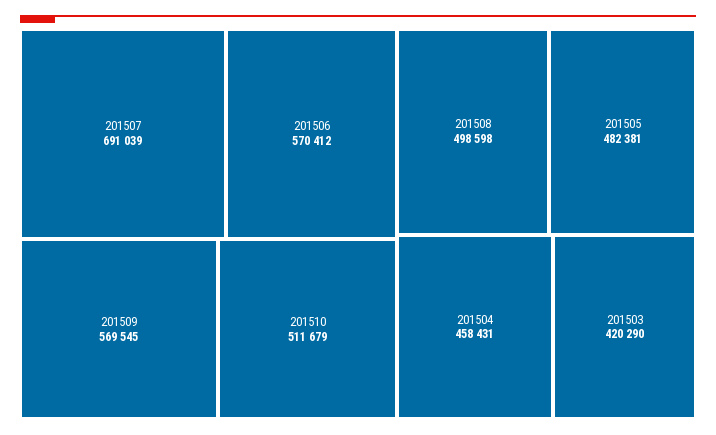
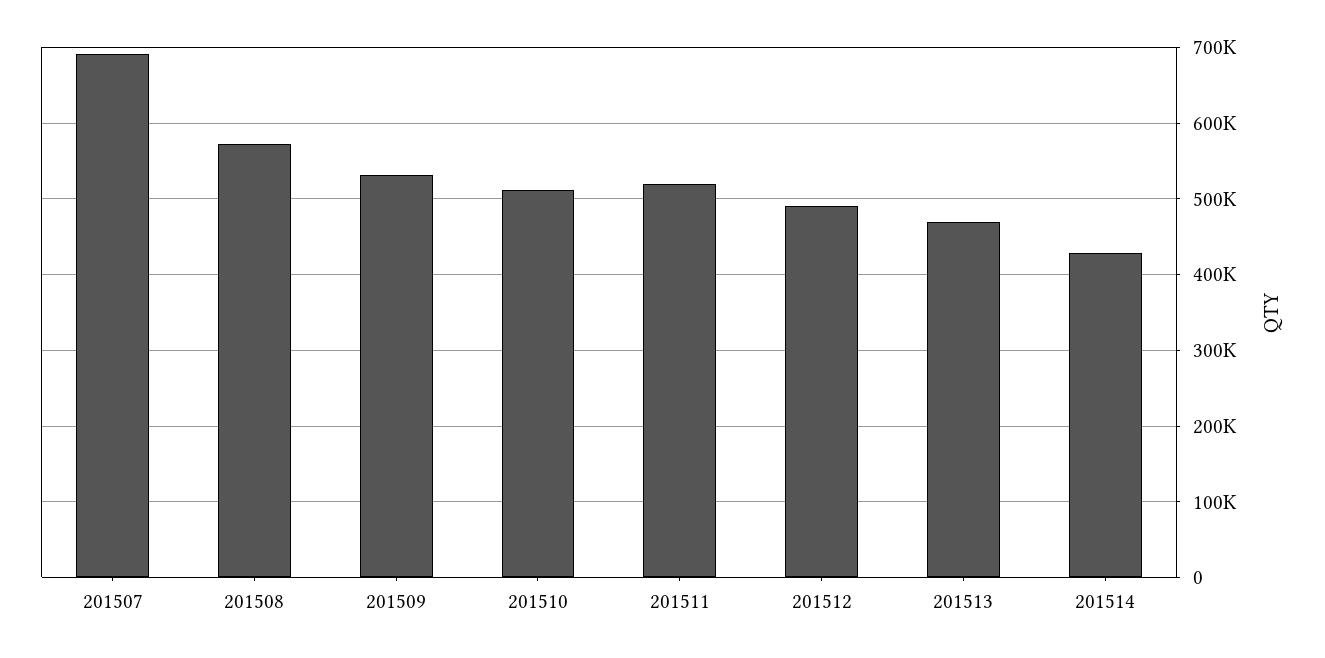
201506: 570412 -> none
201509: 569545 -> 530000
201508: 498598 -> 570000
201505: 482381 -> none
201504: 458431 -> none
201503: 420290 -> none
201511: none -> 520000
201512: none -> 490000
201513: none -> 470000
201514: none -> 430000

